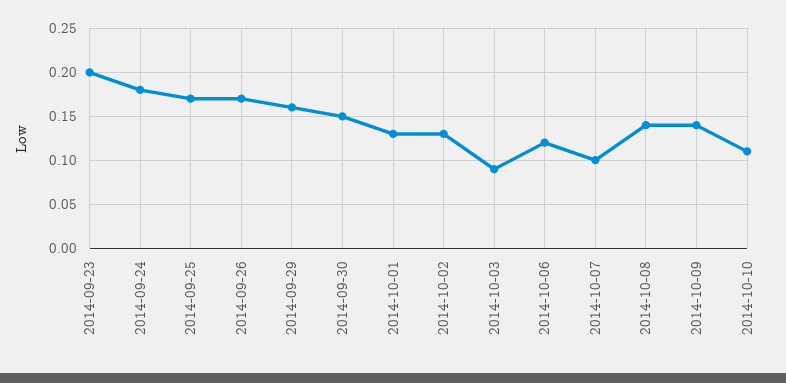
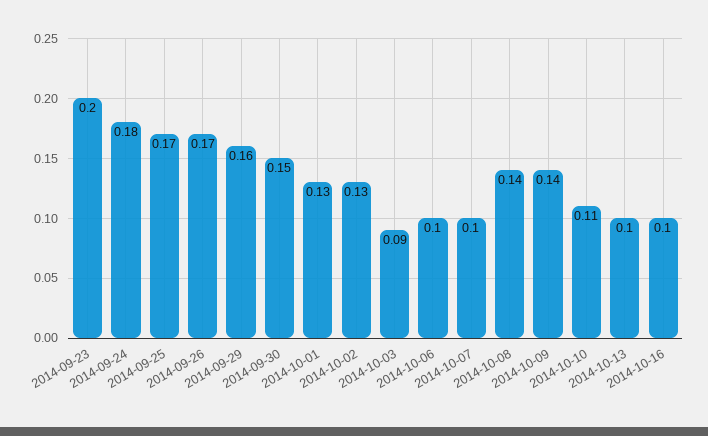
2014-10-06: 0.12 -> 0.1
2014-10-13: none -> 0.1
2014-10-16: none -> 0.1

